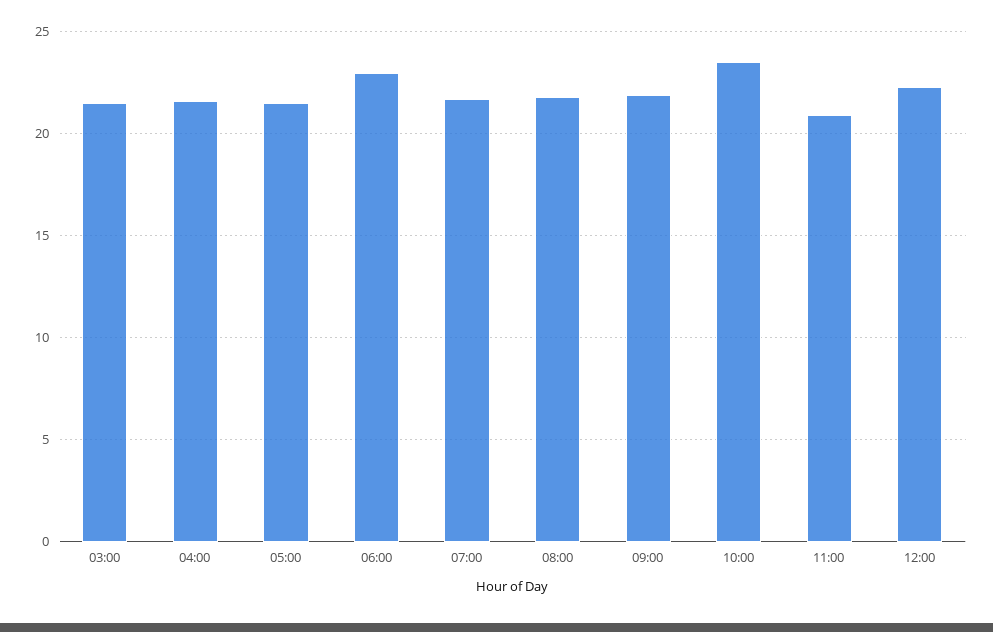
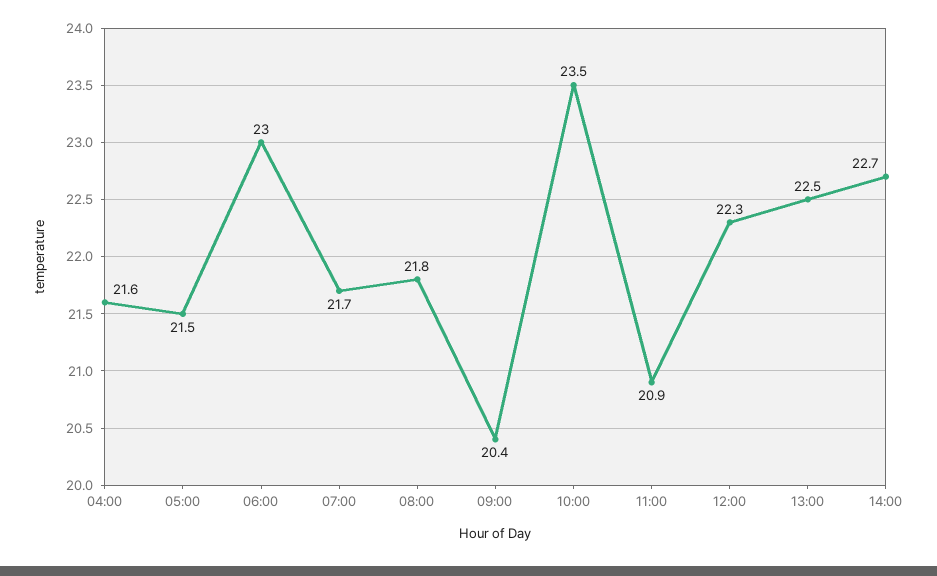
03:00: 21.5 -> none
09:00: 22 -> 20.4
13:00: none -> 22.5
14:00: none -> 22.7

